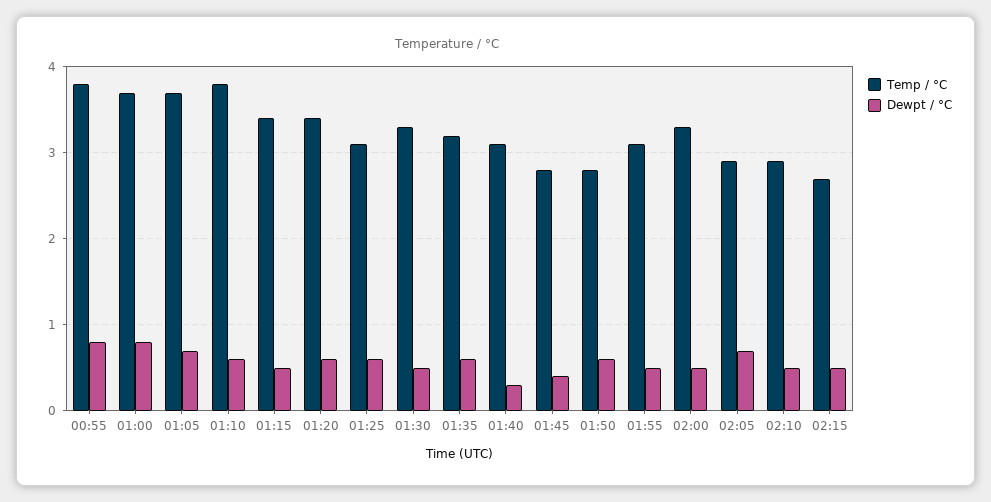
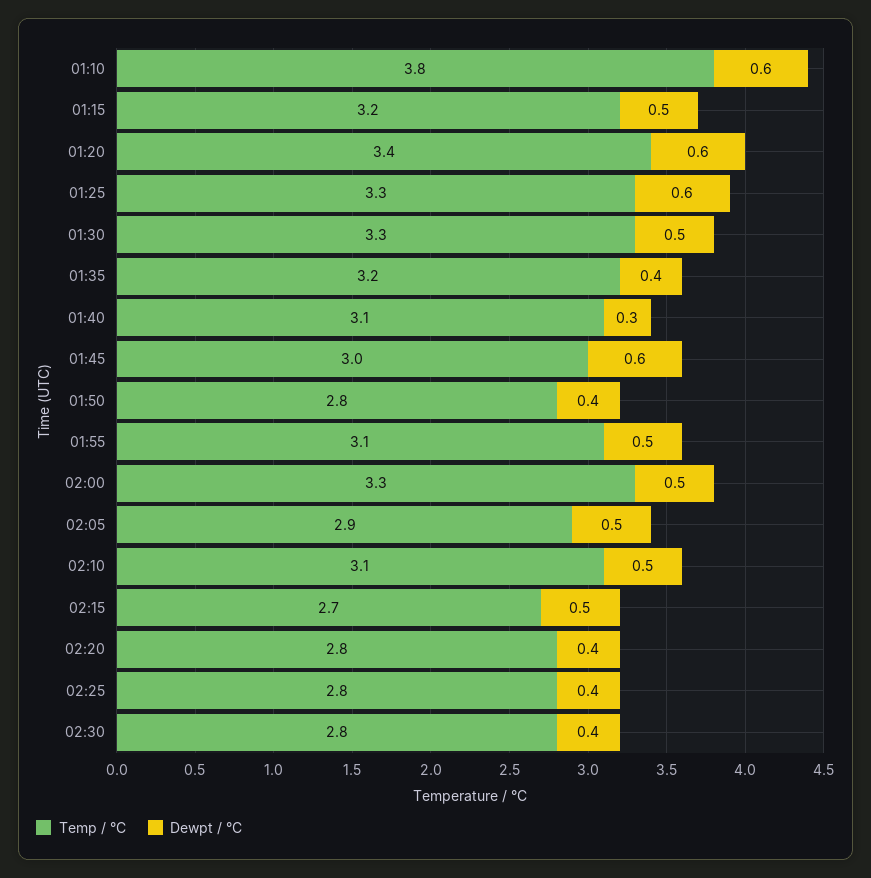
Temp / °C, 00:55: 3.8 -> none
Dewpt / °C, 00:55: 0.8 -> none
Temp / °C, 01:00: 3.7 -> none
Dewpt / °C, 01:00: 0.8 -> none
Temp / °C, 01:05: 3.7 -> none
Dewpt / °C, 01:05: 0.7 -> none
Temp / °C, 01:15: 3.4 -> 3.2
Temp / °C, 01:25: 3.1 -> 3.3
Dewpt / °C, 01:35: 0.6 -> 0.4
Temp / °C, 01:45: 2.8 -> 3
Dewpt / °C, 01:45: 0.4 -> 0.6
Dewpt / °C, 01:50: 0.6 -> 0.4
Dewpt / °C, 02:05: 0.7 -> 0.5
Temp / °C, 02:10: 2.9 -> 3.1
Temp / °C, 02:20: none -> 2.8
Dewpt / °C, 02:20: none -> 0.4
Temp / °C, 02:25: none -> 2.8
Dewpt / °C, 02:25: none -> 0.4
Temp / °C, 02:30: none -> 2.8
Dewpt / °C, 02:30: none -> 0.4

